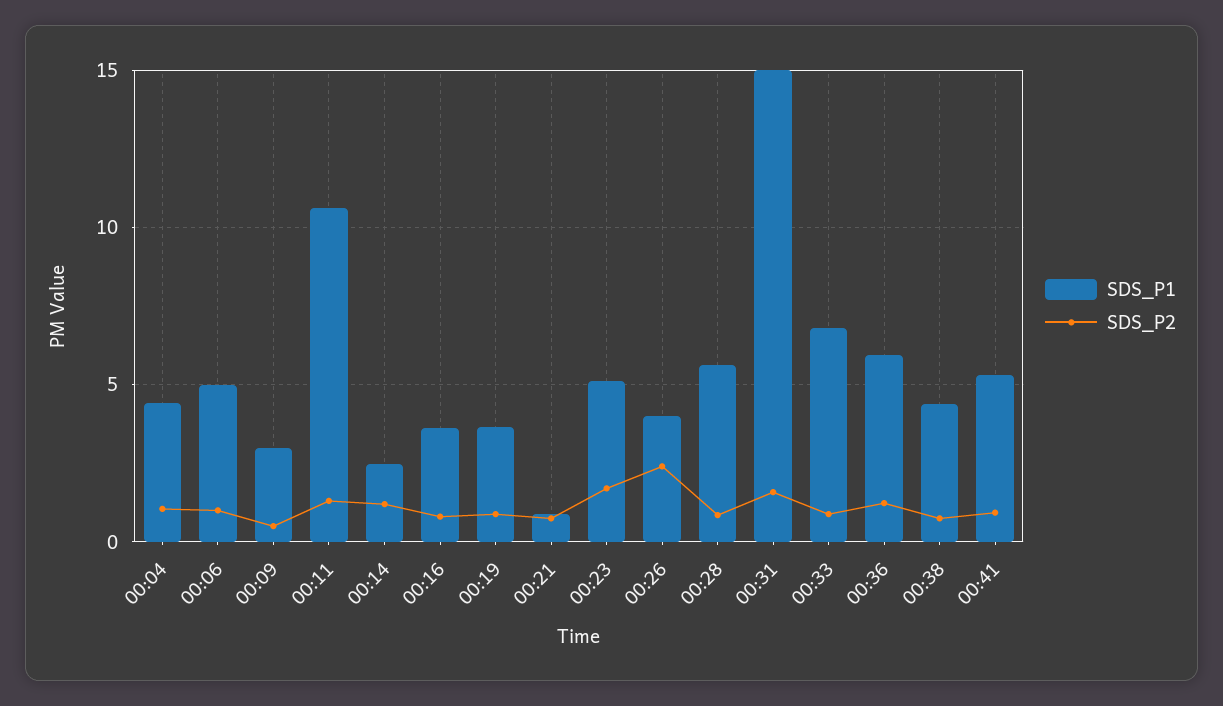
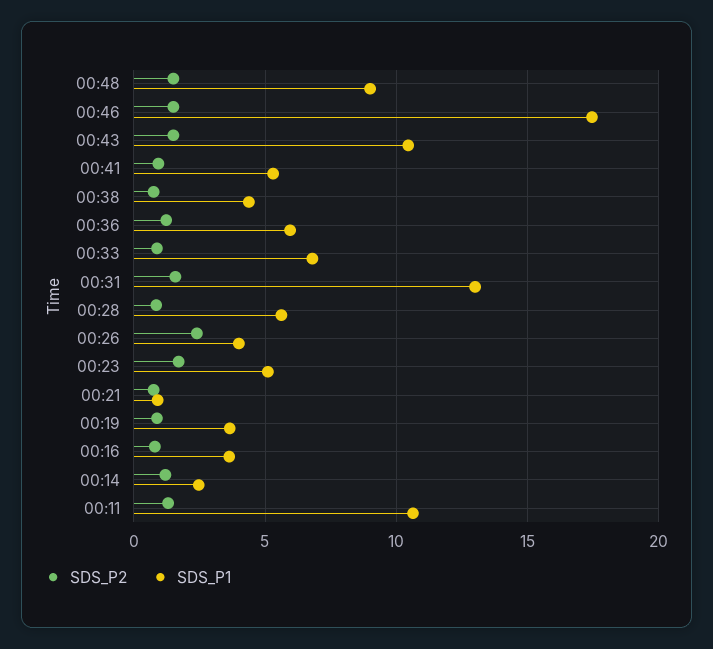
SDS_P1, 00:04: 4.5 -> none
SDS_P2, 00:04: 1 -> none
SDS_P1, 00:06: 5 -> none
SDS_P2, 00:06: 1 -> none
SDS_P1, 00:09: 3 -> none
SDS_P2, 00:09: 0.5 -> none
SDS_P1, 00:31: 15 -> 13
SDS_P2, 00:48: none -> 1.5
SDS_P1, 00:48: none -> 9
SDS_P2, 00:46: none -> 1.5
SDS_P1, 00:46: none -> 17.5
SDS_P2, 00:43: none -> 1.5
SDS_P1, 00:43: none -> 10.5

